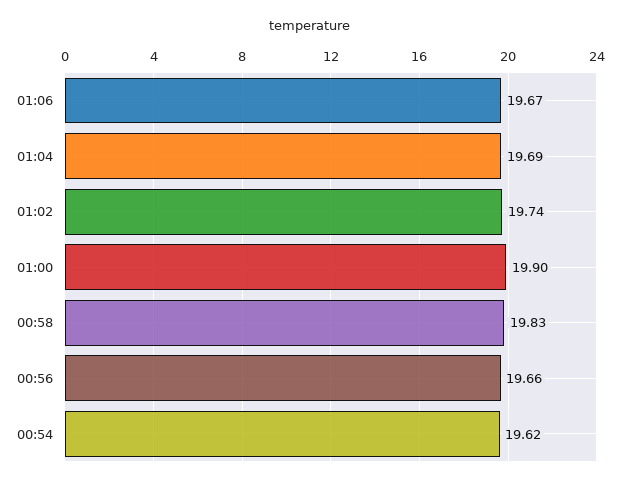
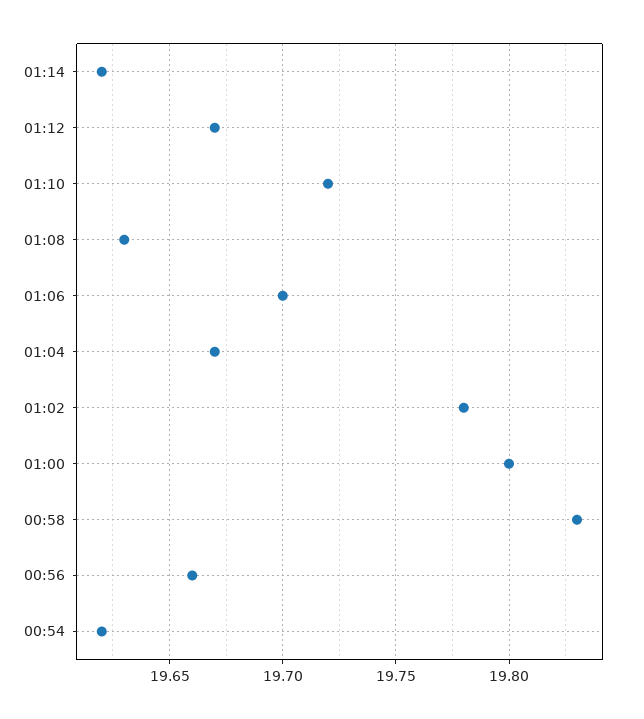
01:06: 19.67 -> 19.7
01:04: 19.69 -> 19.67
01:02: 19.74 -> 19.78
01:00: 19.9 -> 19.8
01:14: none -> 19.62
01:12: none -> 19.67
01:10: none -> 19.72
01:08: none -> 19.63

